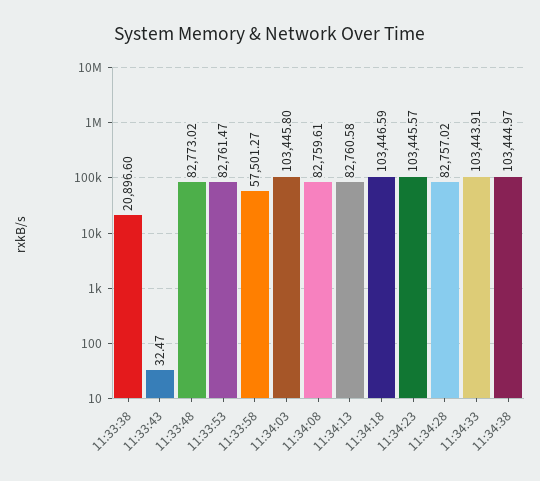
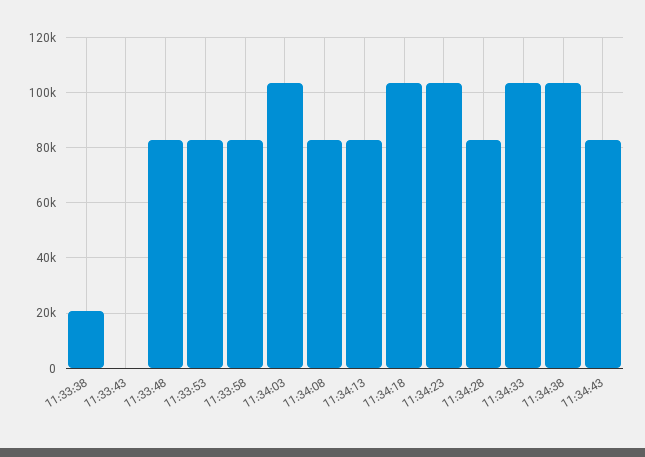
11:33:58: 57501.27 -> 82500
11:34:43: none -> 82500

